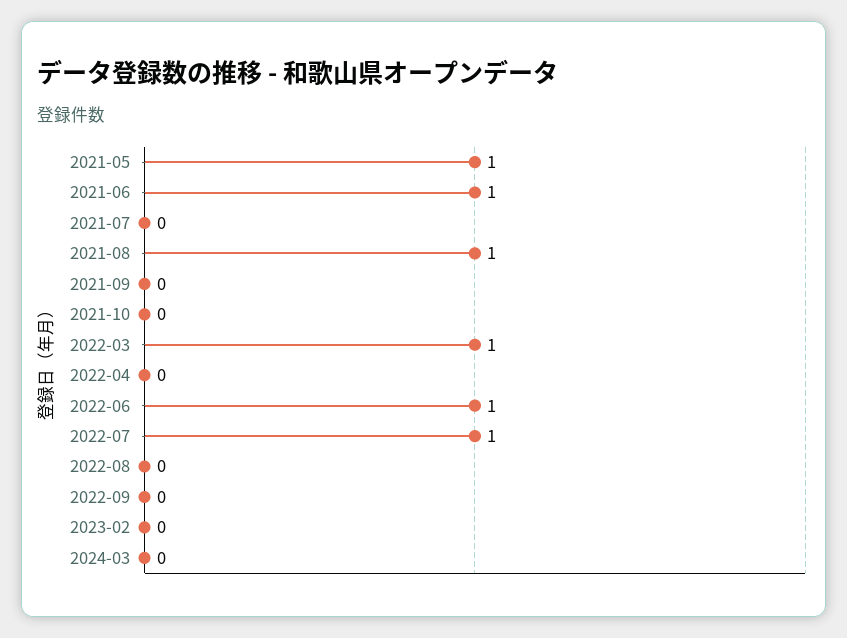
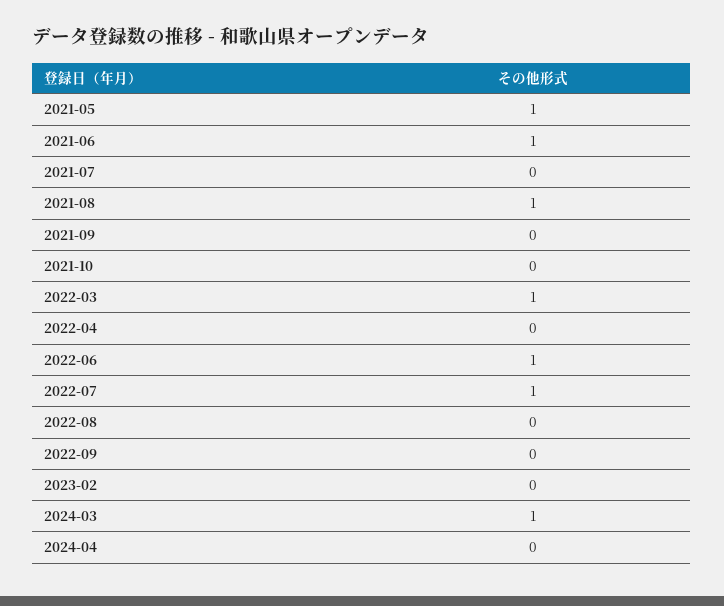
2024-03: 0 -> 1
2024-04: none -> 0

